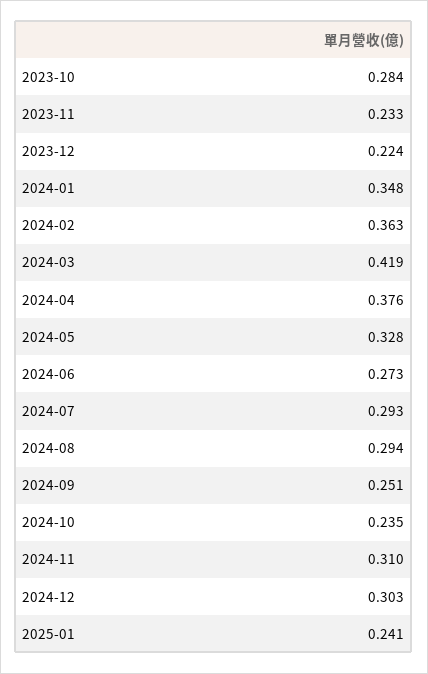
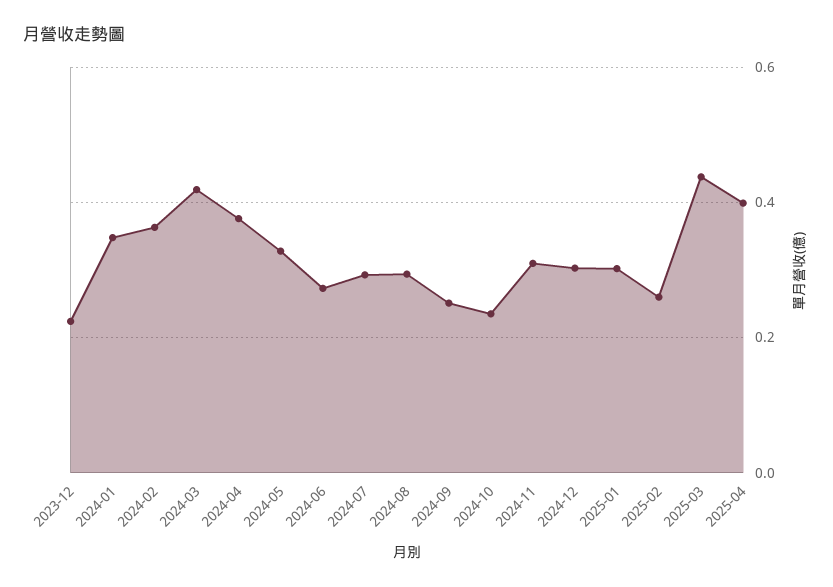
2023-10: 0.284 -> none
2023-11: 0.233 -> none
2025-01: 0.241 -> 0.3
2025-02: none -> 0.26
2025-03: none -> 0.44
2025-04: none -> 0.4

